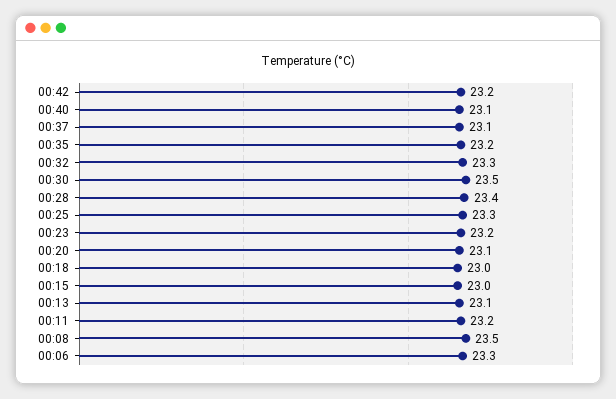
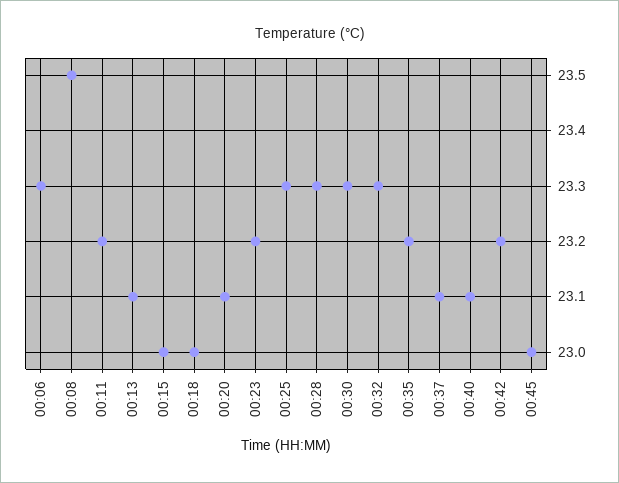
00:30: 23.5 -> 23.3
00:28: 23.4 -> 23.3
00:45: none -> 23

